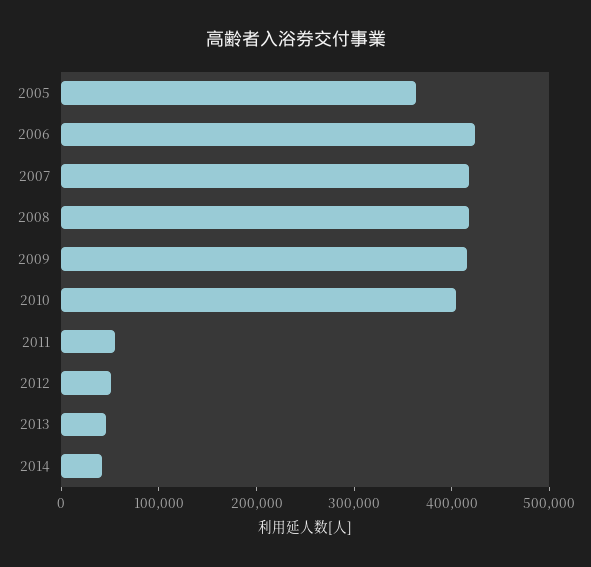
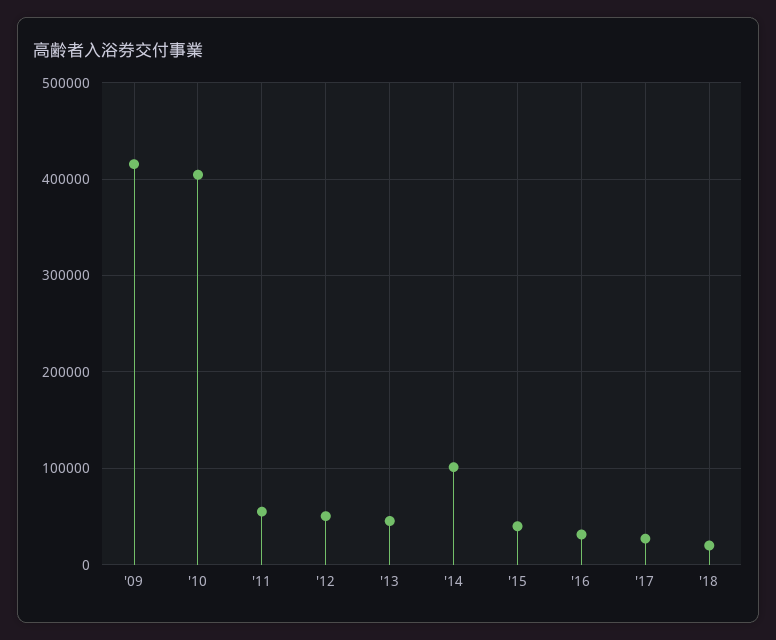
2005: 360000 -> none
2006: 420000 -> none
2007: 420000 -> none
2008: 420000 -> none
2014: 40000 -> 100000
'15: none -> 40000
'16: none -> 30000
'17: none -> 30000
'18: none -> 20000

